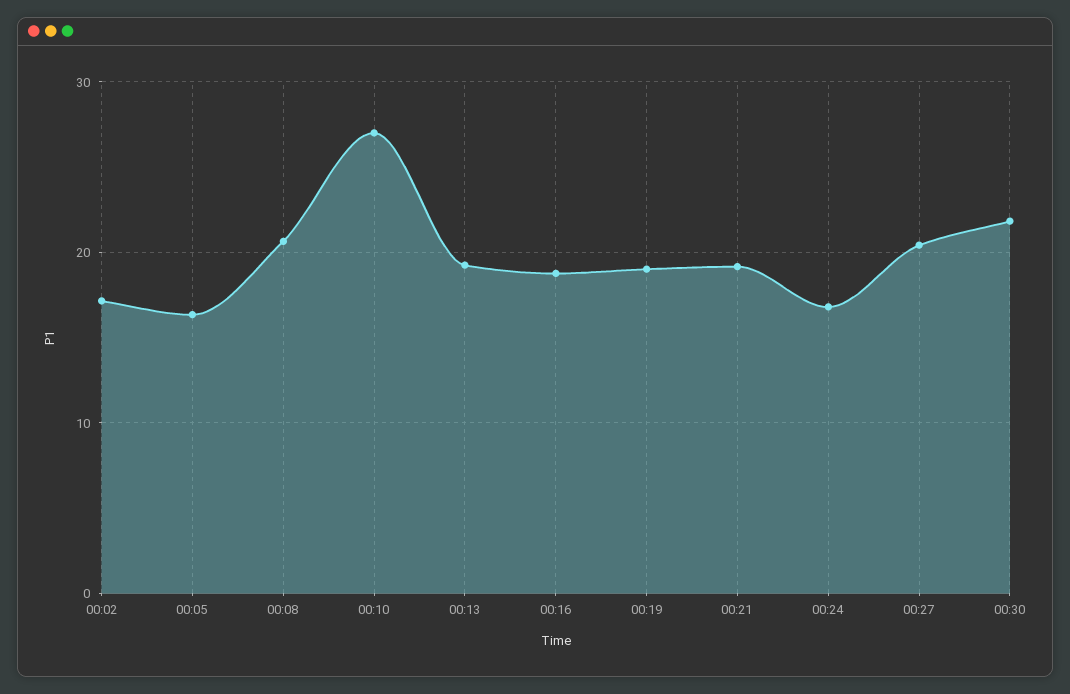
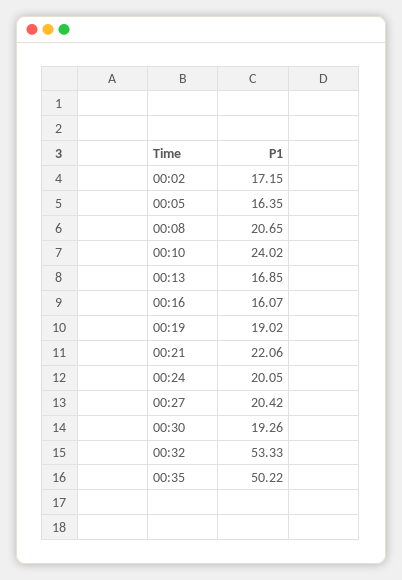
00:10: 27 -> 24.02
00:13: 19 -> 16.85
00:16: 19 -> 16.07
00:21: 19 -> 22.06
00:24: 17 -> 20.05
00:30: 22 -> 19.26
00:32: none -> 53.33
00:35: none -> 50.22

